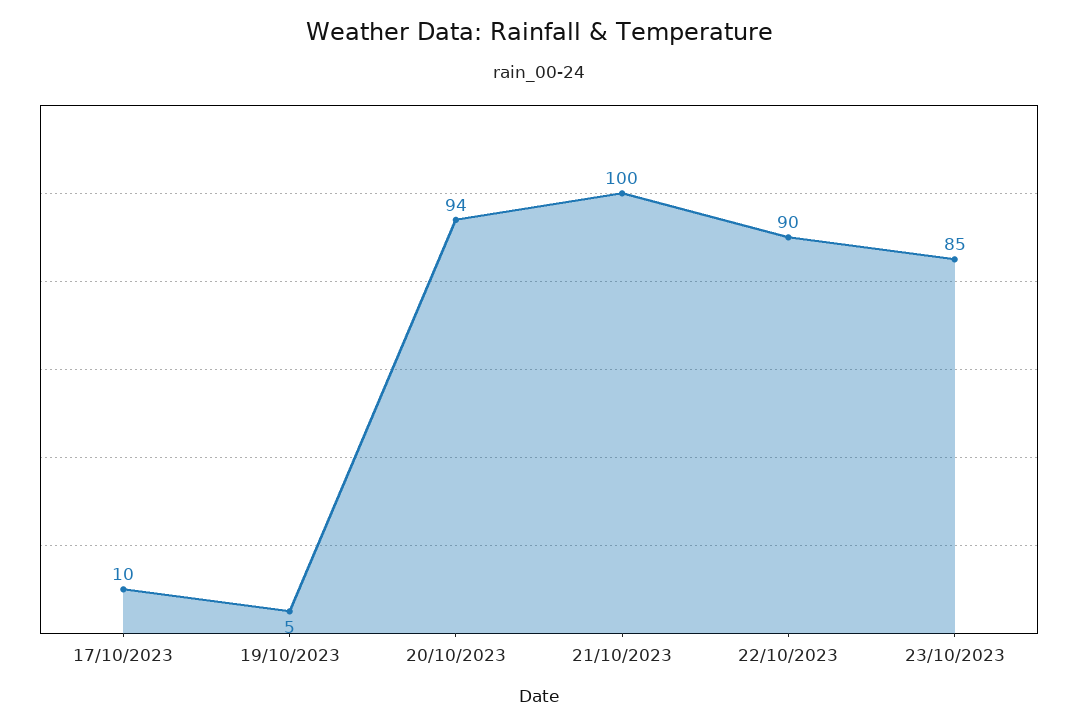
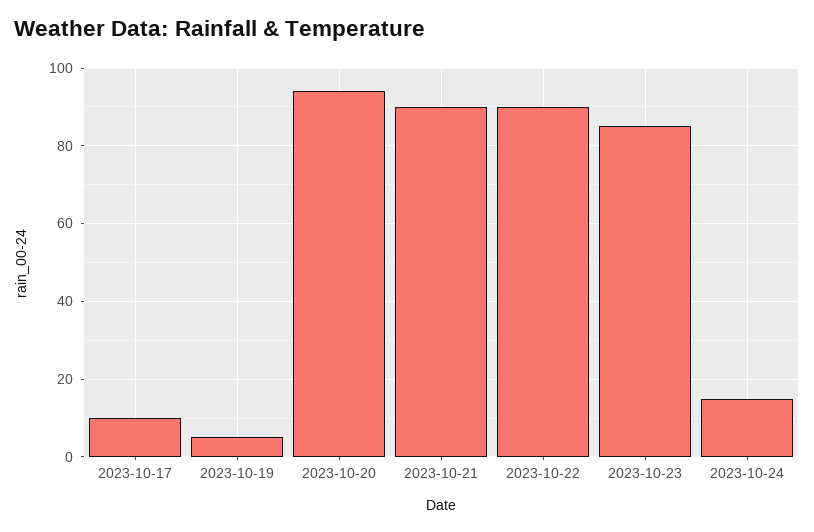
21/10/2023: 100 -> 90
2023-10-24: none -> 15

